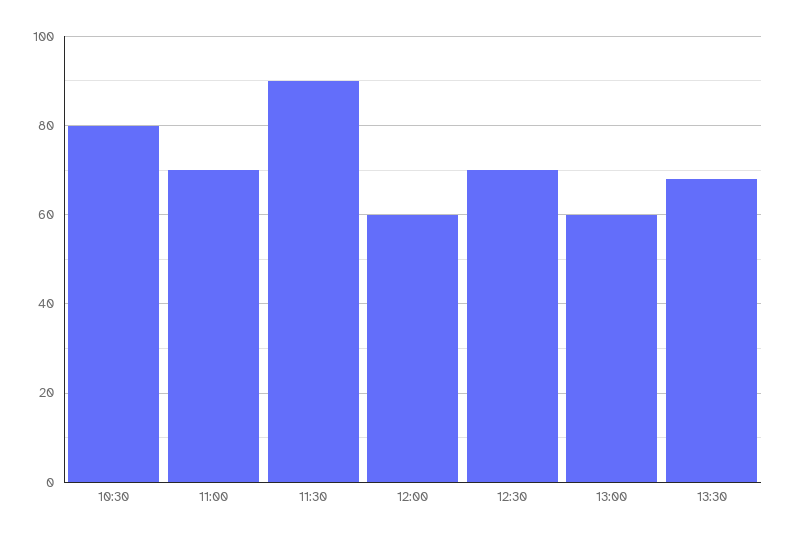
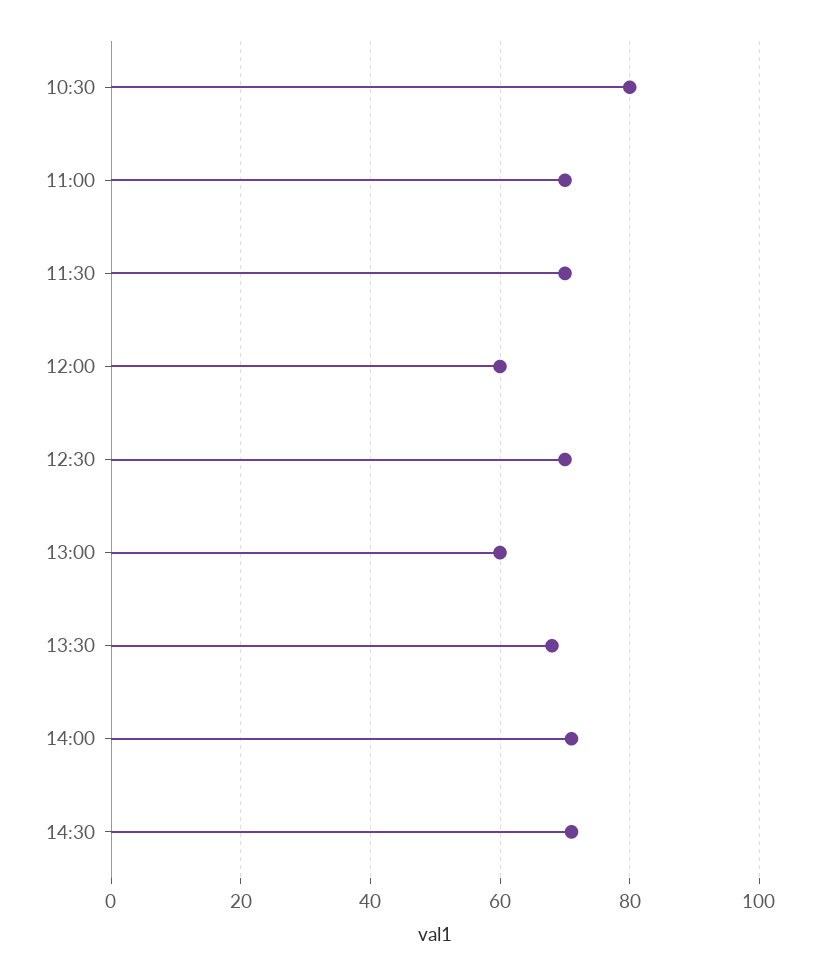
11:30: 90 -> 70
14:00: none -> 70
14:30: none -> 70

